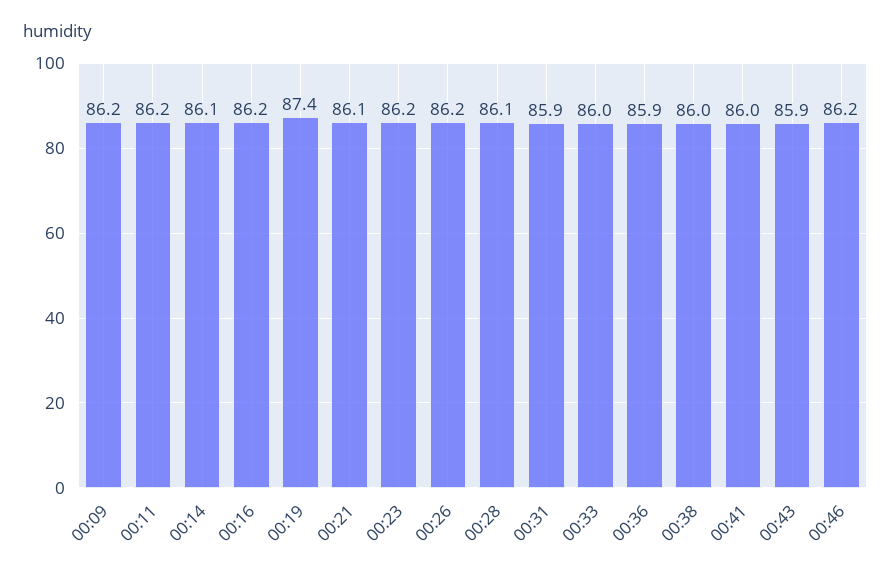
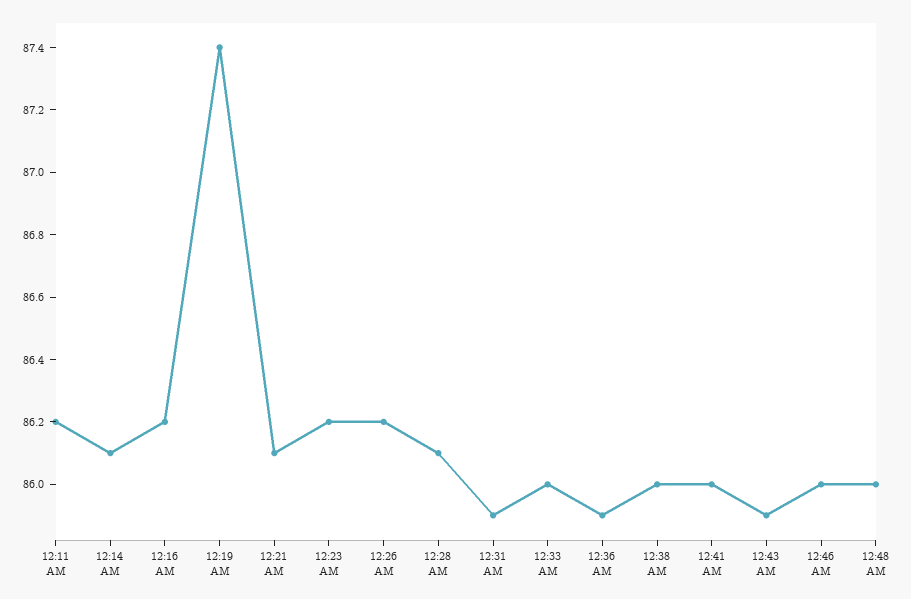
00:09: 86.2 -> none
00:46: 86.2 -> 86
12:48 AM: none -> 86

